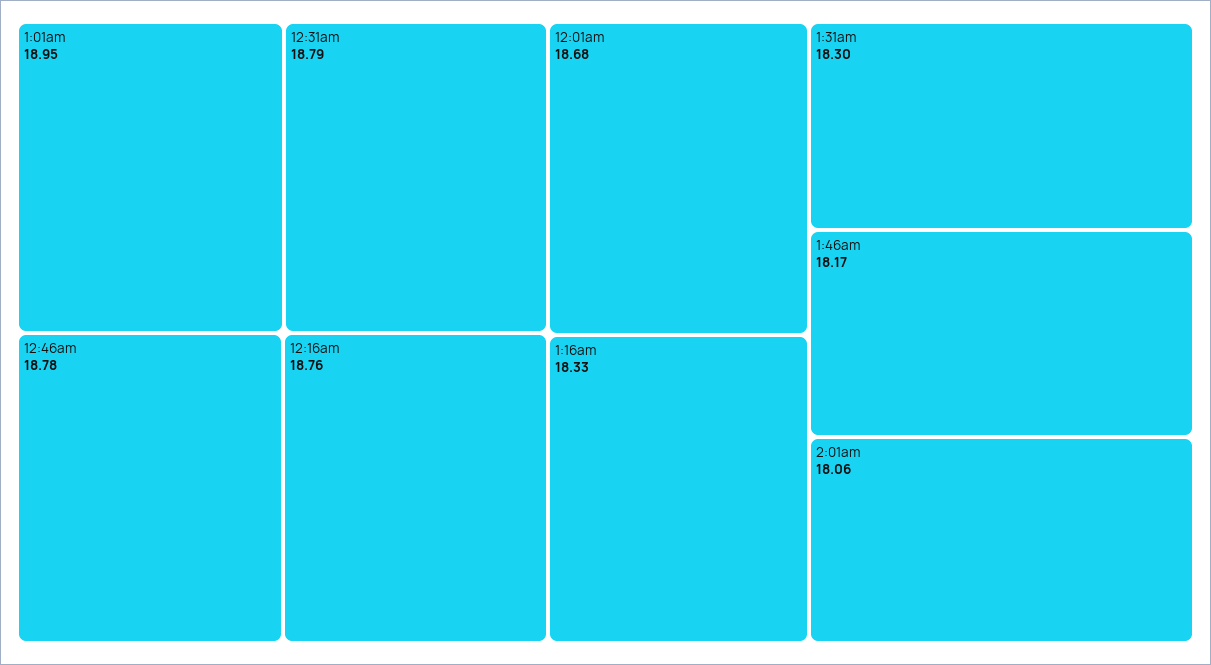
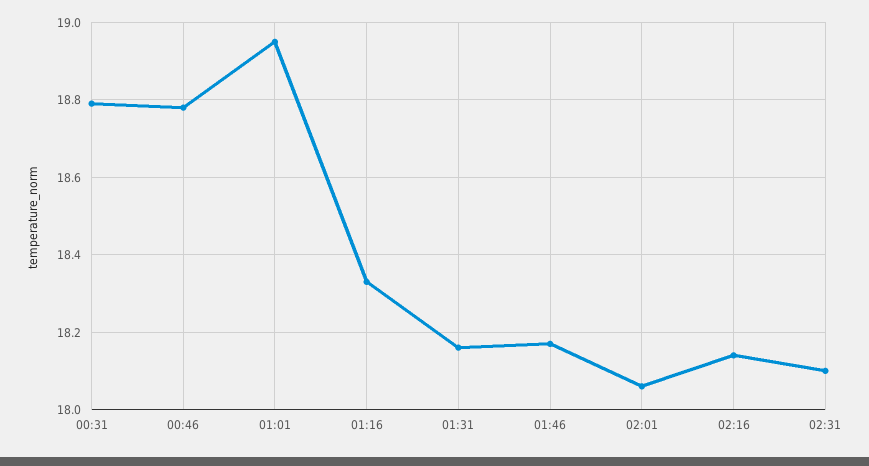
12:16am: 18.76 -> none
12:01am: 18.68 -> none
1:31am: 18.3 -> 18.15
02:16: none -> 18.15
02:31: none -> 18.1

